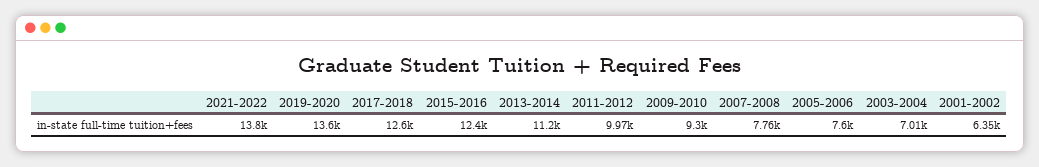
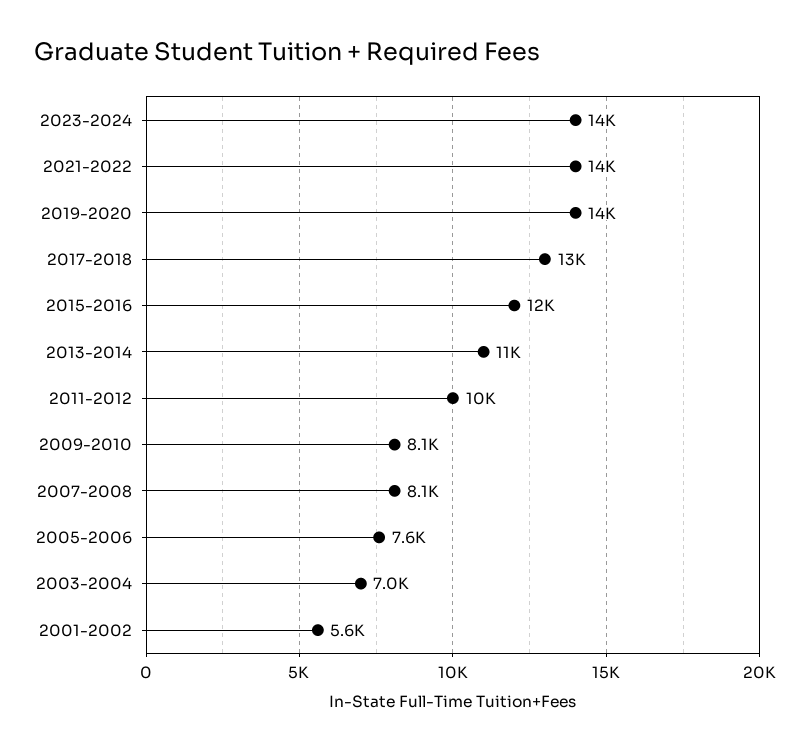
2009-2010: 9300 -> 8100
2007-2008: 7760 -> 8100
2001-2002: 6350 -> 5600
2023-2024: none -> 14000

